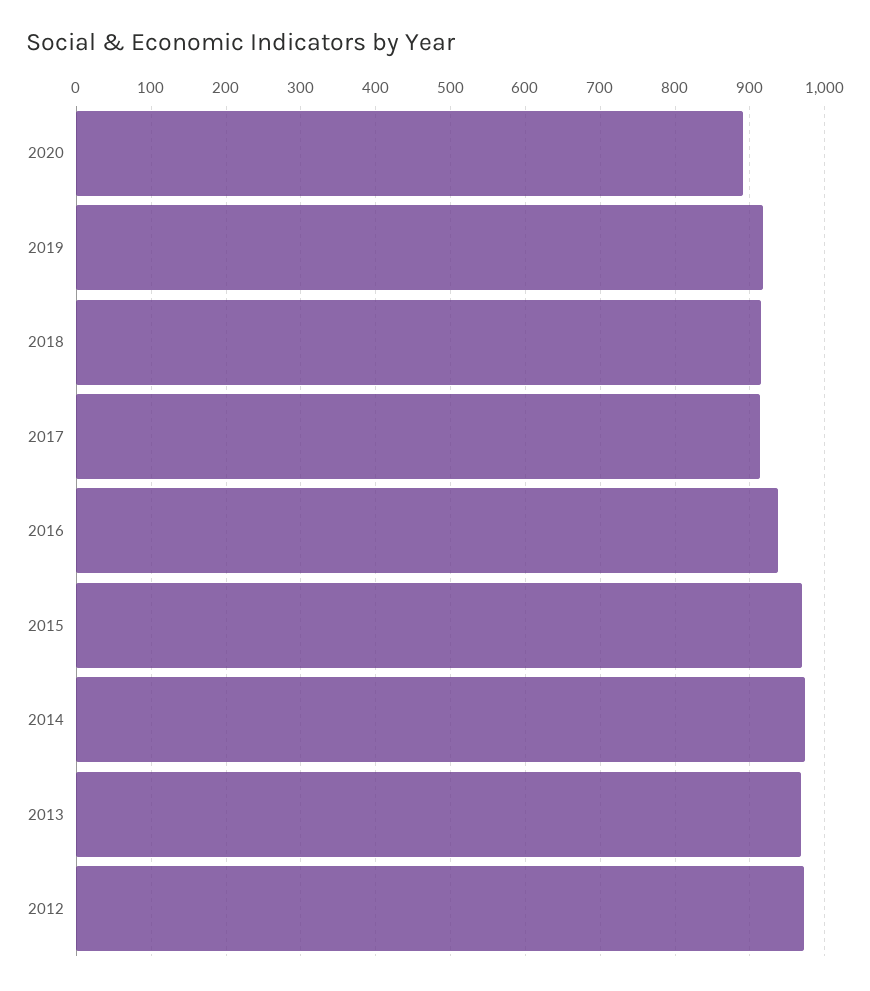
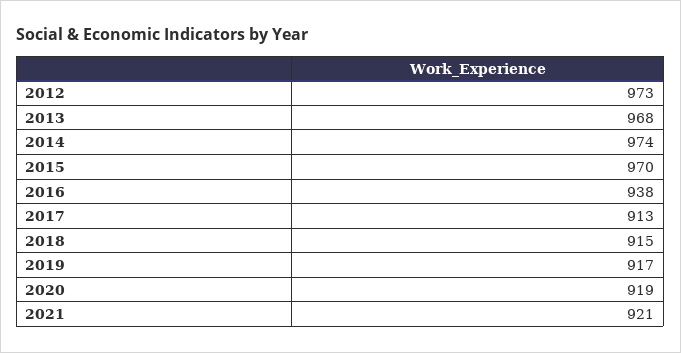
2020: 890 -> 919
2021: none -> 921

